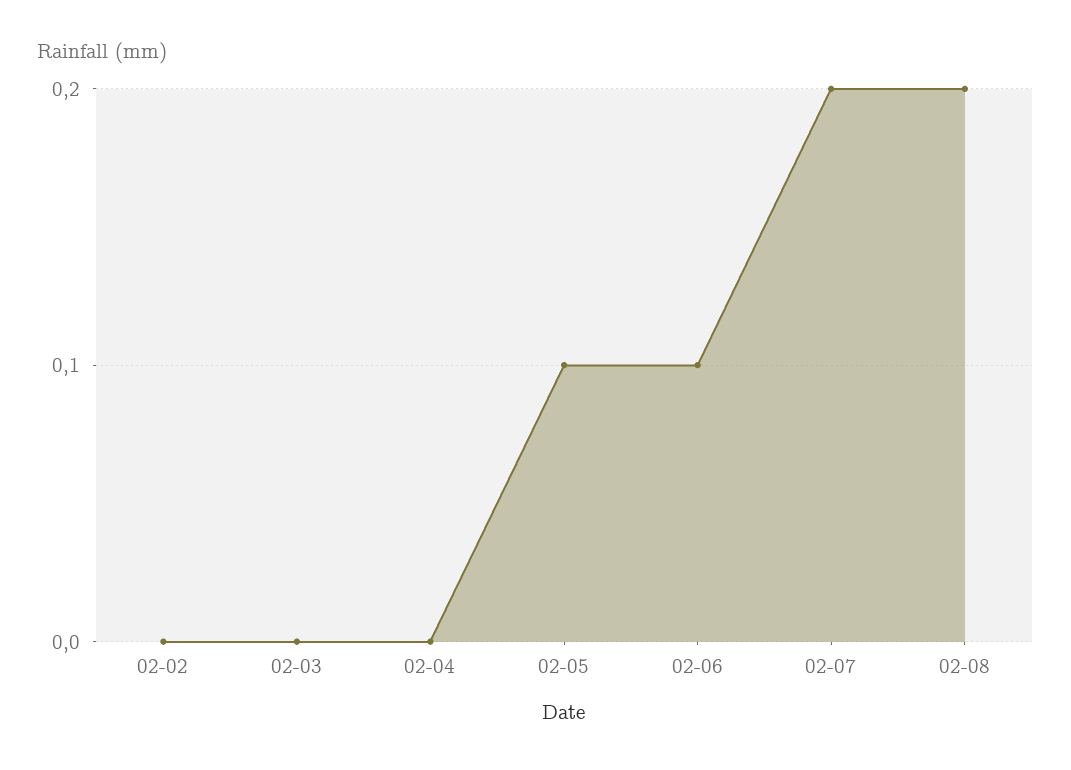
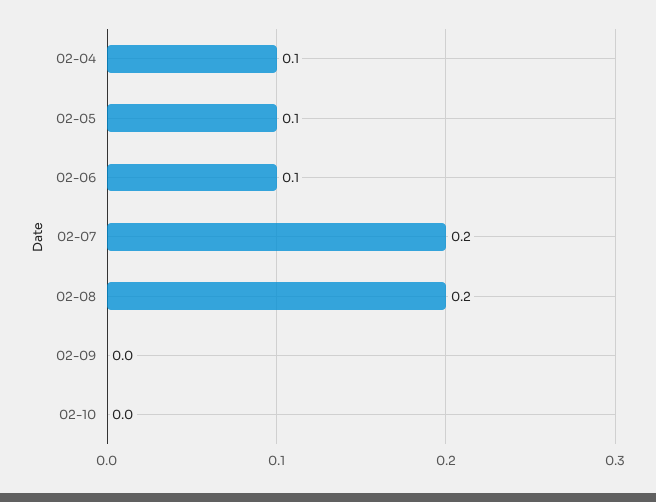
02-02: 0 -> none
02-03: 0 -> none
02-04: 0 -> 0.1
02-09: none -> 0
02-10: none -> 0

